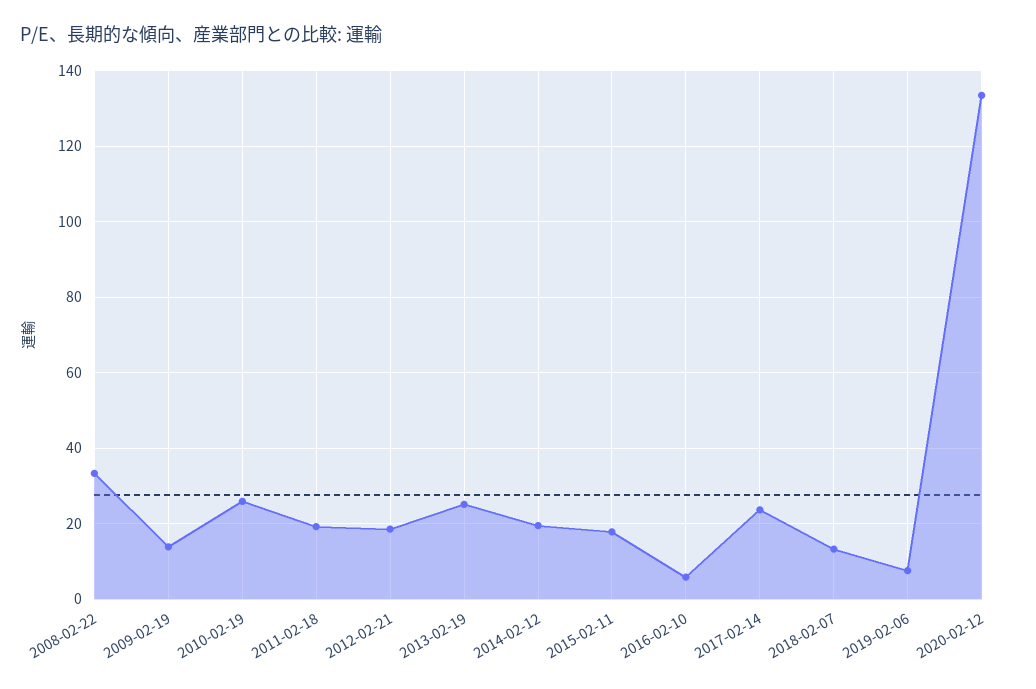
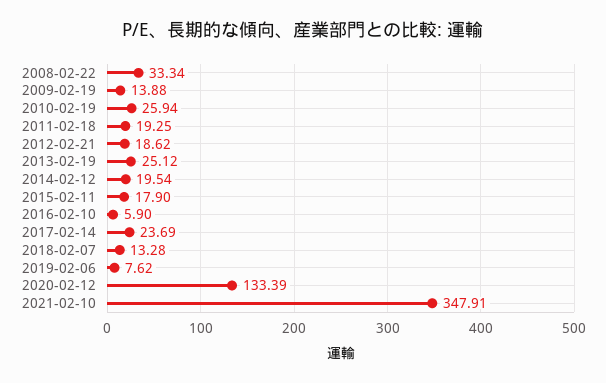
2021-02-10: none -> 347.91

